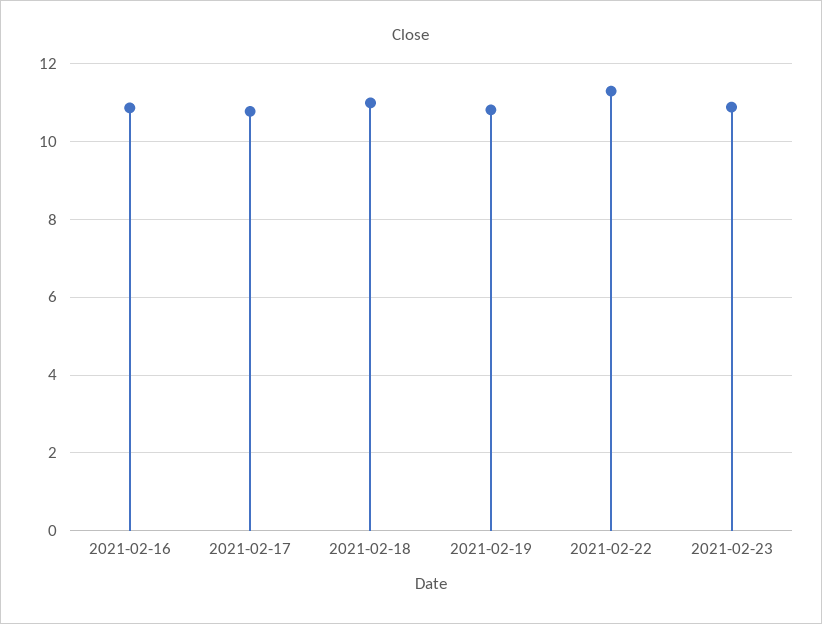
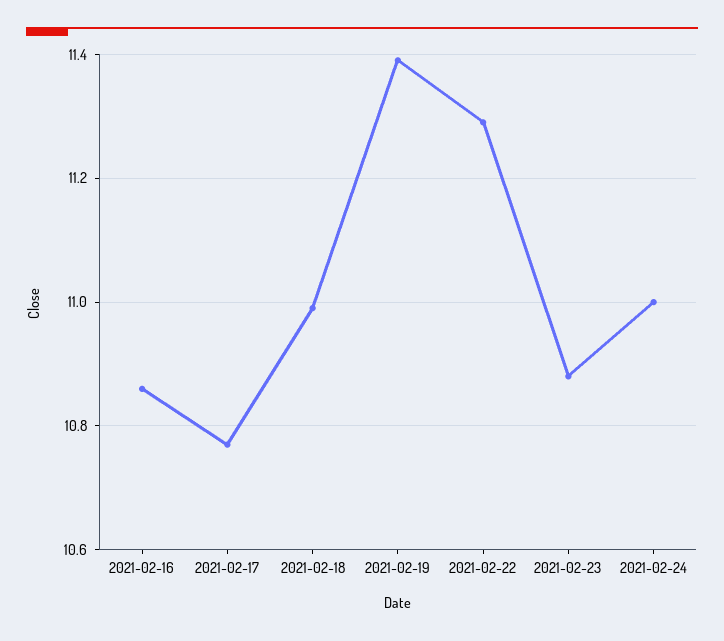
2021-02-19: 10.8 -> 11.4
2021-02-24: none -> 11

